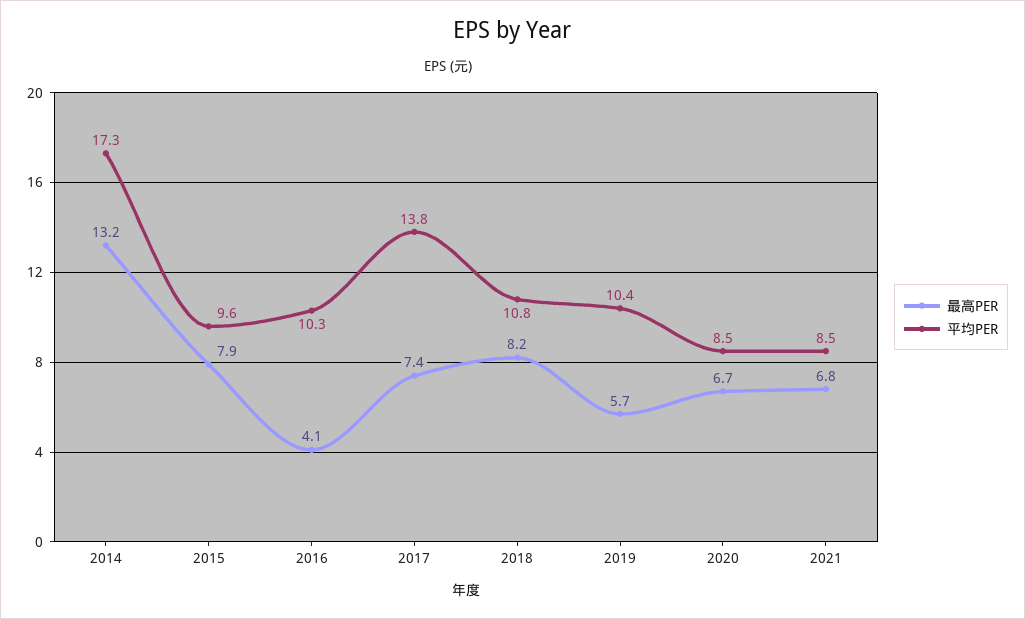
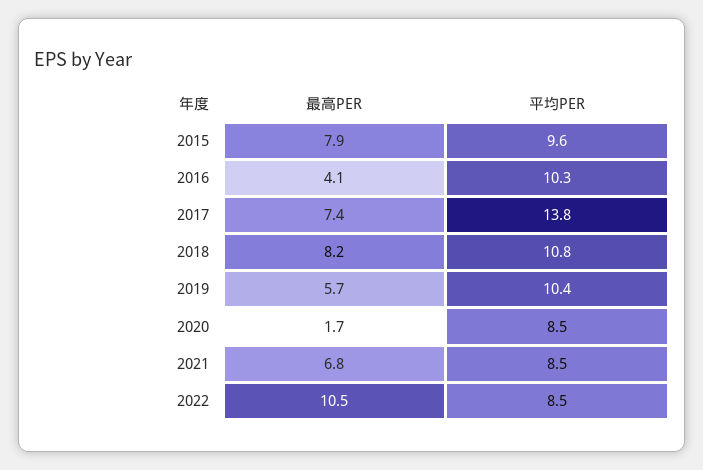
最高PER, 2014: 13.2 -> none
平均PER, 2014: 17.3 -> none
最高PER, 2020: 6.7 -> 1.7
最高PER, 2022: none -> 10.5
平均PER, 2022: none -> 8.5

